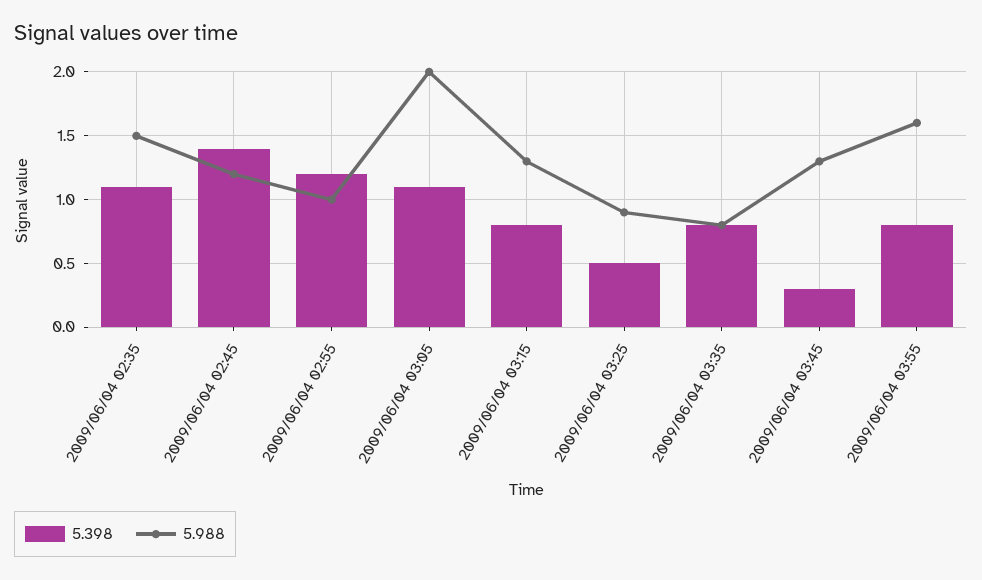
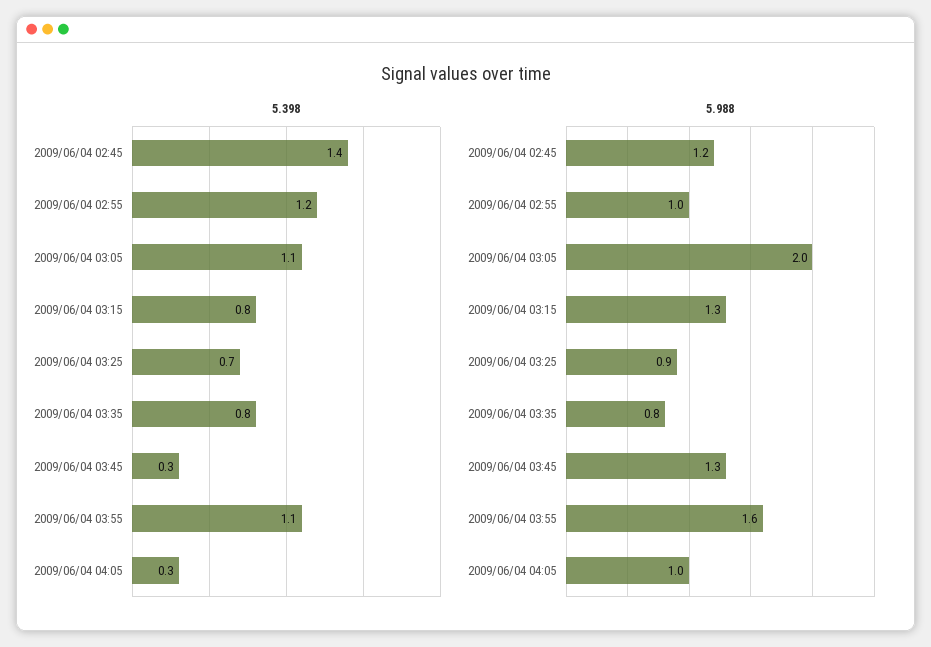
5.398, 2009/06/04 02:35: 1.1 -> none
5.988, 2009/06/04 02:35: 1.5 -> none
5.398, 2009/06/04 03:25: 0.5 -> 0.7
5.398, 2009/06/04 03:55: 0.8 -> 1.1
5.398, 2009/06/04 04:05: none -> 0.3
5.988, 2009/06/04 04:05: none -> 1

